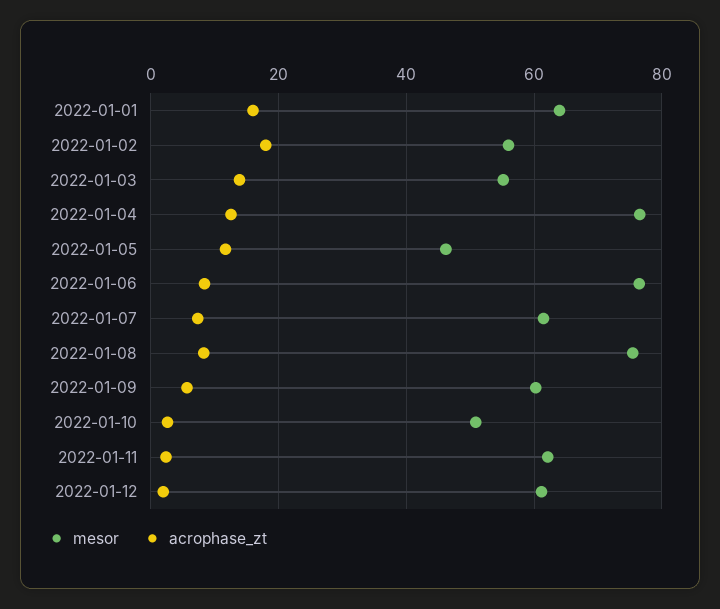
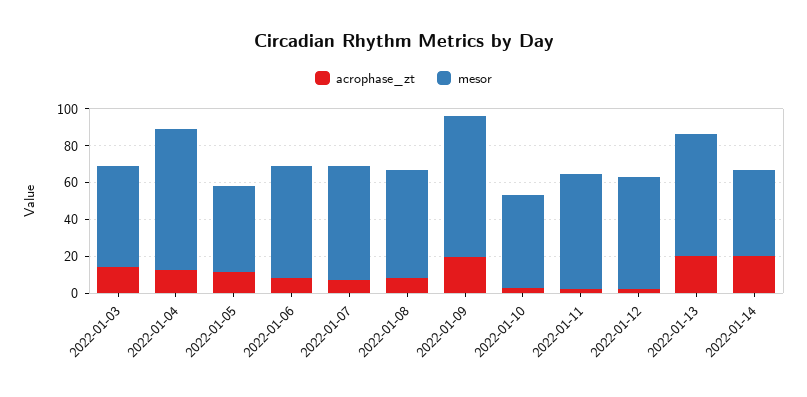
mesor, 2022-01-01: 64 -> none
acrophase_zt, 2022-01-01: 16 -> none
mesor, 2022-01-02: 56 -> none
acrophase_zt, 2022-01-02: 18 -> none
mesor, 2022-01-06: 76 -> 60
mesor, 2022-01-08: 76 -> 60
mesor, 2022-01-09: 60 -> 75
acrophase_zt, 2022-01-09: 6 -> 20
acrophase_zt, 2022-01-13: none -> 20
mesor, 2022-01-13: none -> 65
acrophase_zt, 2022-01-14: none -> 20
mesor, 2022-01-14: none -> 45

